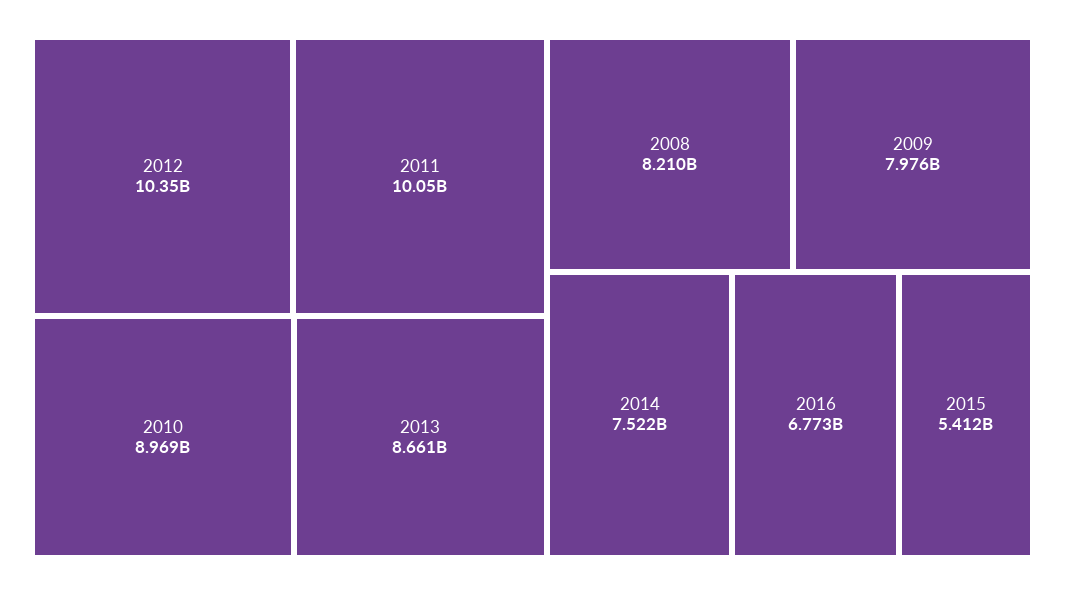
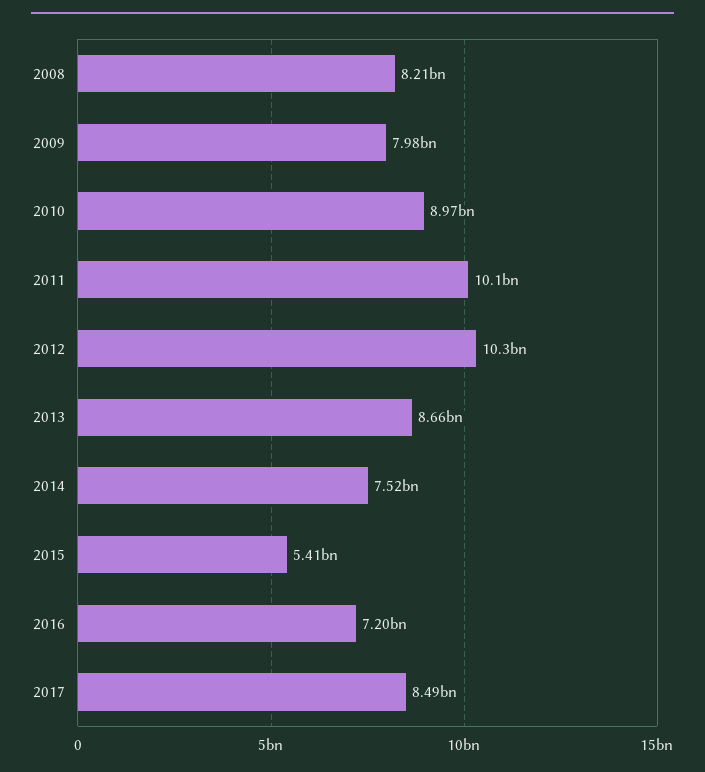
2016: 6773000000 -> 7200000000
2017: none -> 8490000000

